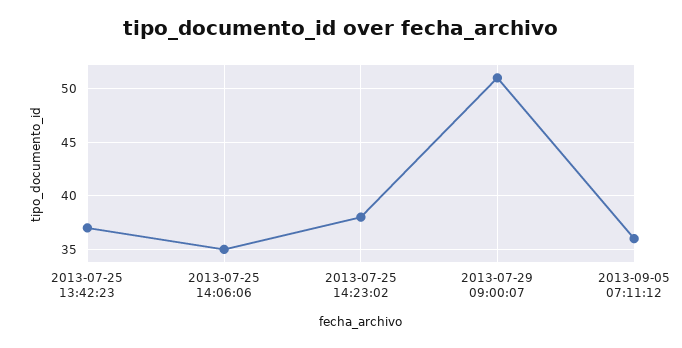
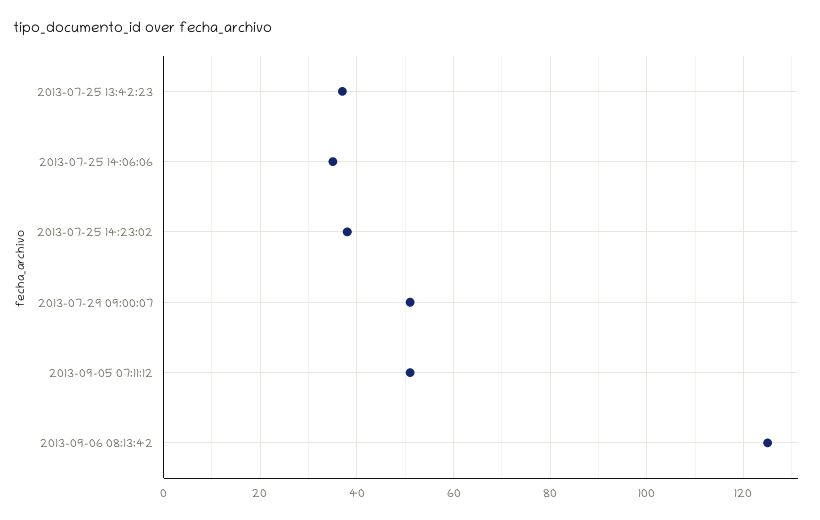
2013-09-05 07:11:12: 36 -> 50
2013-09-06 08:13:42: none -> 125

